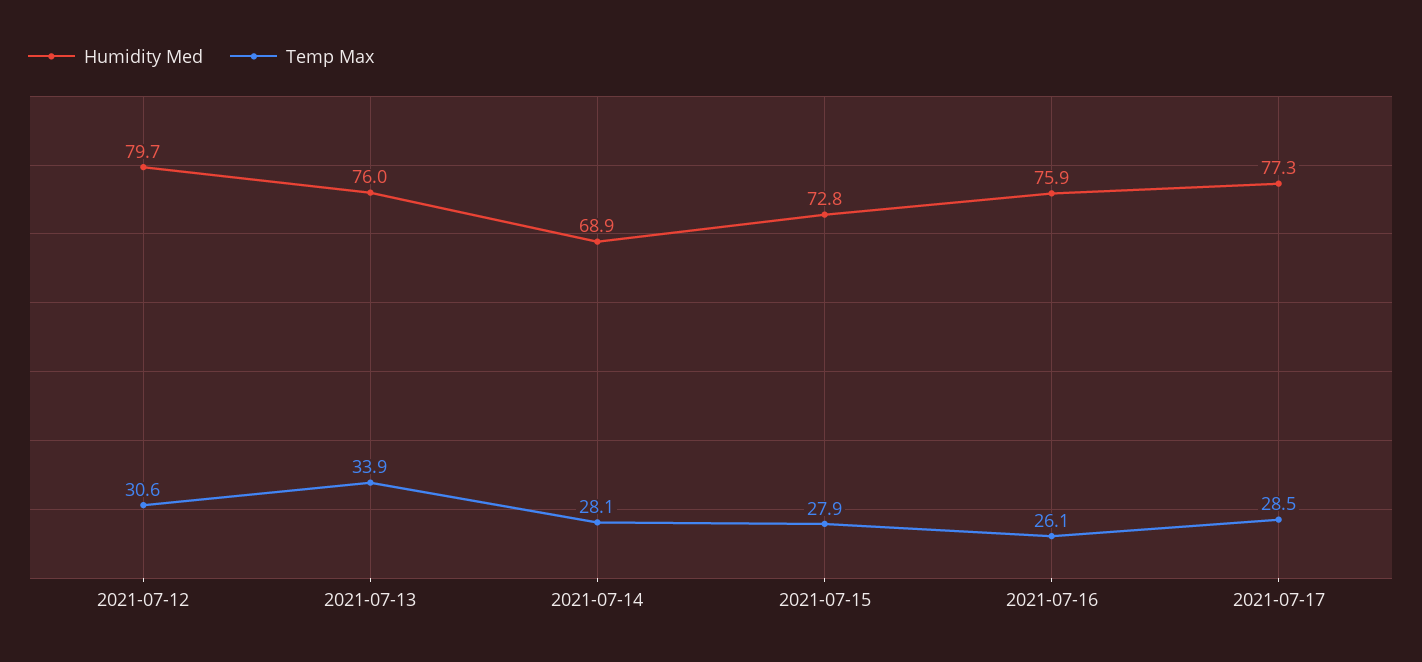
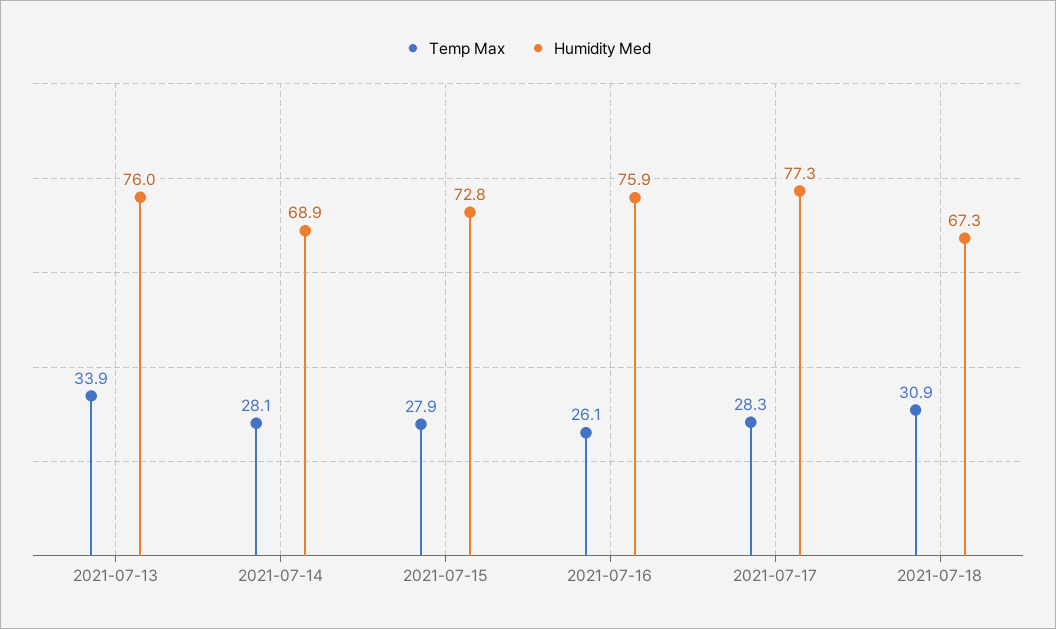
Humidity Med, 2021-07-12: 79.7 -> none
Temp Max, 2021-07-12: 30.6 -> none
Temp Max, 2021-07-17: 28.5 -> 28.3
Temp Max, 2021-07-18: none -> 30.9
Humidity Med, 2021-07-18: none -> 67.3

